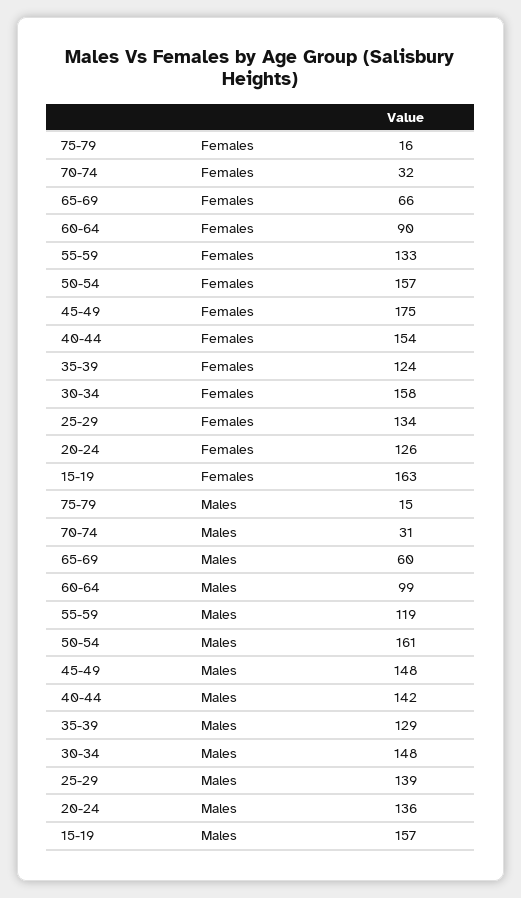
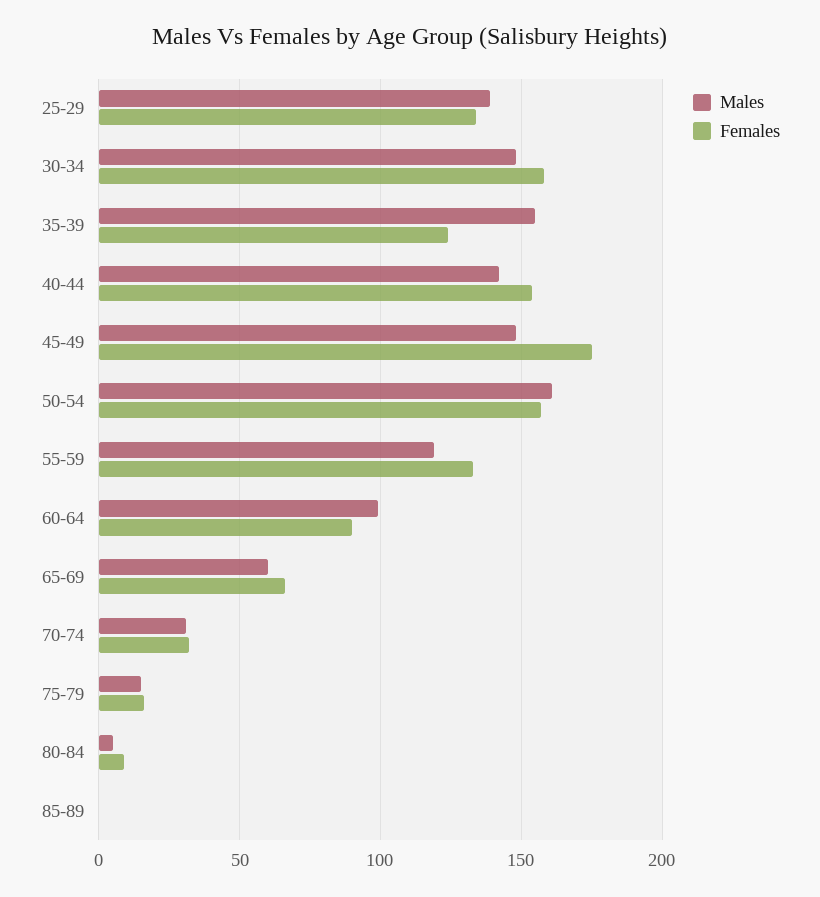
Females, 20-24: 126 -> none
Females, 15-19: 163 -> none
Males, 35-39: 129 -> 155
Males, 20-24: 136 -> none
Males, 15-19: 157 -> none
Males, 80-84: none -> 5
Females, 80-84: none -> 10
Males, 85-89: none -> 0
Females, 85-89: none -> 0

